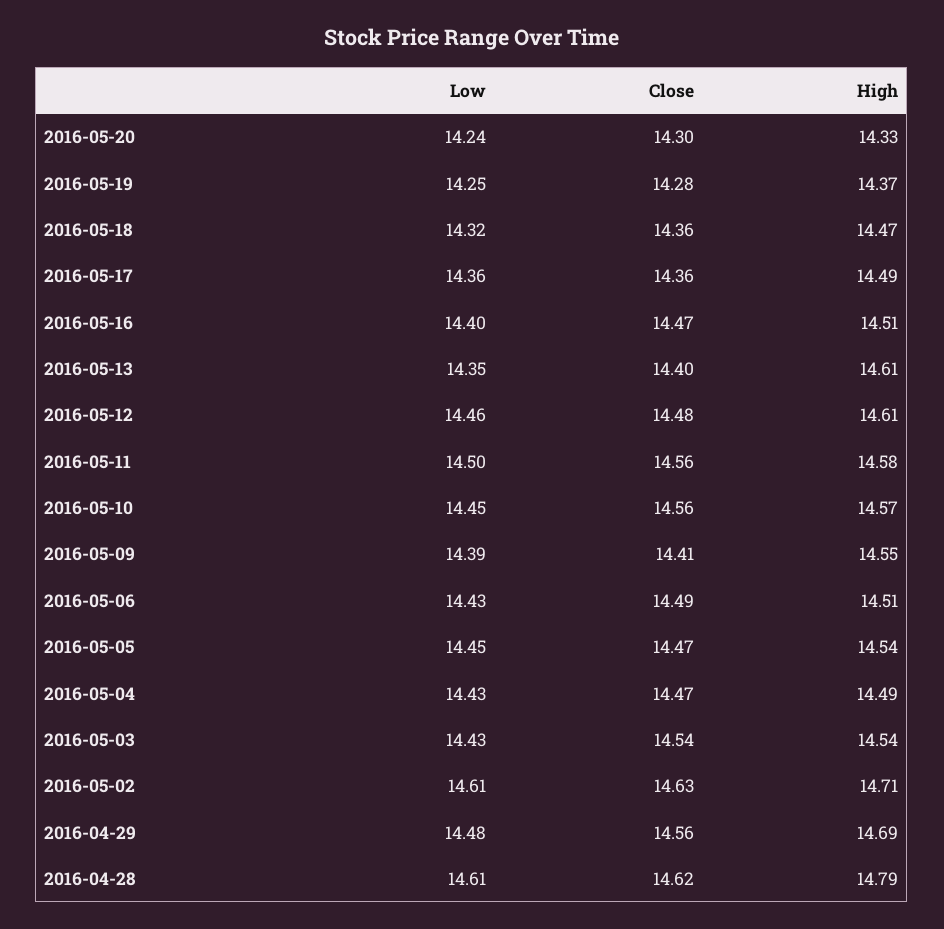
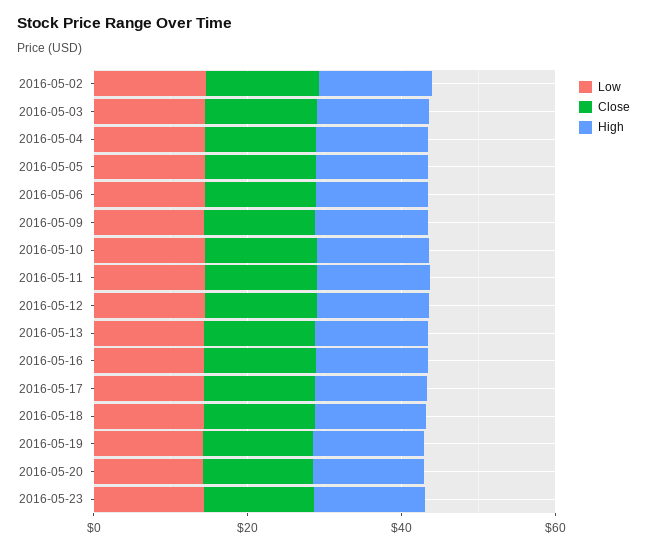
Low, 2016-04-29: 14.48 -> none
Close, 2016-04-29: 14.56 -> none
High, 2016-04-29: 14.69 -> none
Low, 2016-04-28: 14.61 -> none
Close, 2016-04-28: 14.62 -> none
High, 2016-04-28: 14.79 -> none
Low, 2016-05-23: none -> 15
Close, 2016-05-23: none -> 15
High, 2016-05-23: none -> 15

